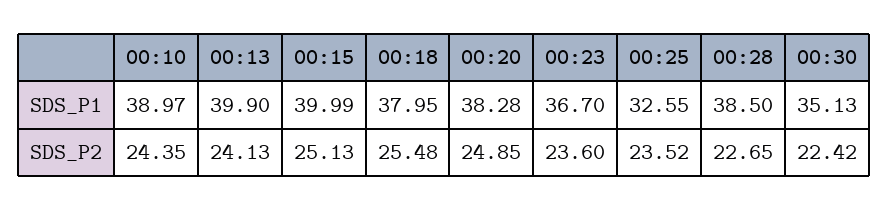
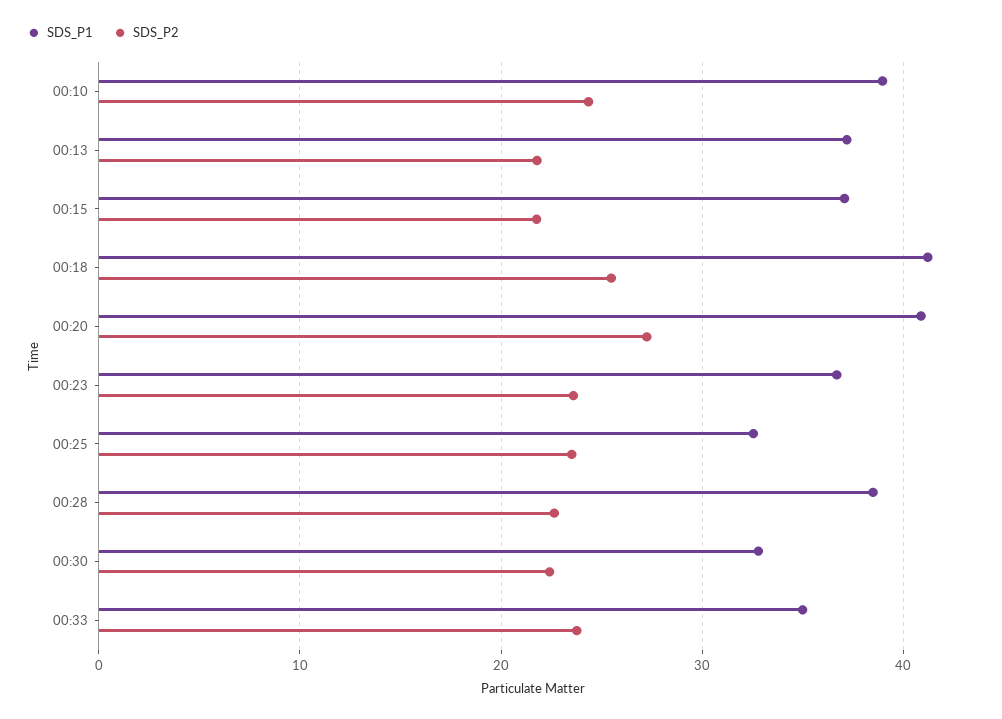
SDS_P1, 00:13: 39.9 -> 37
SDS_P1, 00:15: 39.99 -> 37
SDS_P1, 00:18: 37.95 -> 41
SDS_P1, 00:20: 38.28 -> 41
SDS_P1, 00:30: 35.13 -> 33
SDS_P2, 00:13: 24.13 -> 22
SDS_P2, 00:15: 25.13 -> 22
SDS_P2, 00:20: 24.85 -> 27
SDS_P1, 00:33: none -> 35
SDS_P2, 00:33: none -> 24

